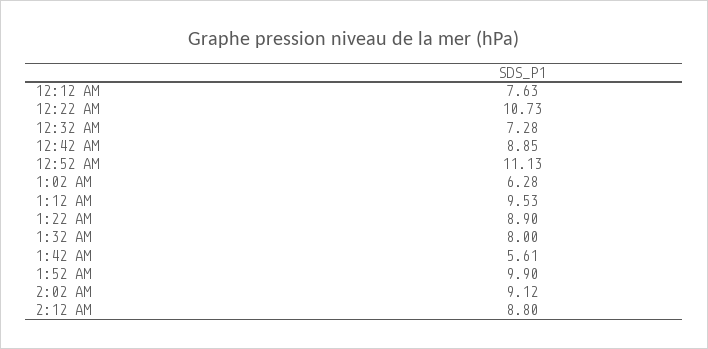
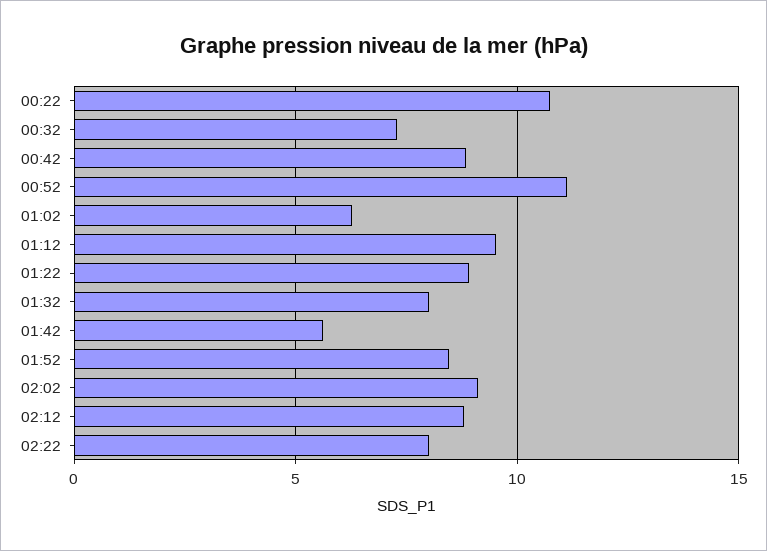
12:12 AM: 7.63 -> none
1:52 AM: 9.9 -> 8.5
02:22: none -> 8

